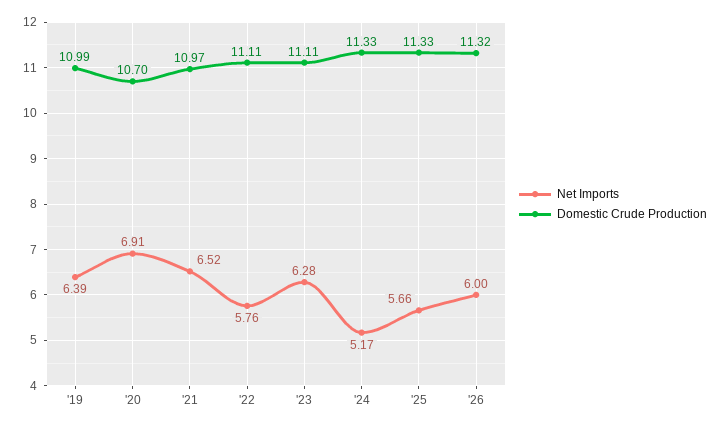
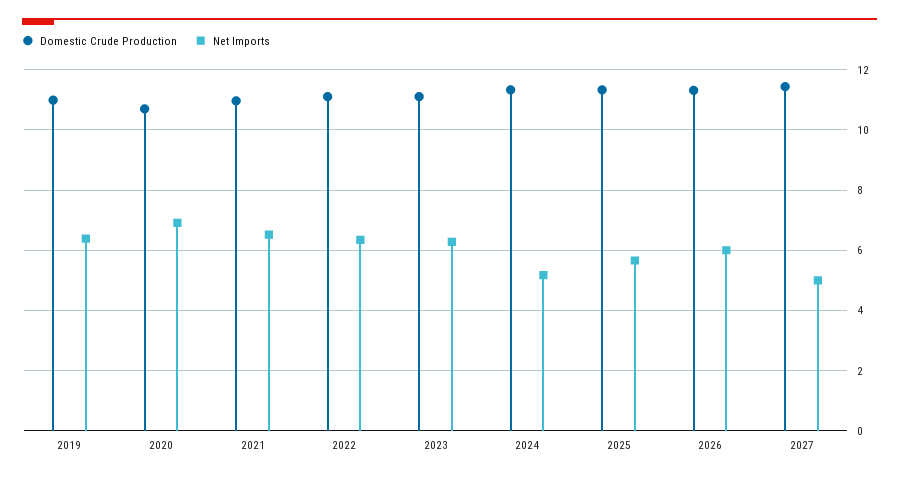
Net Imports, '22: 5.76 -> 6.4
Domestic Crude Production, 2027: none -> 11.4
Net Imports, 2027: none -> 5

